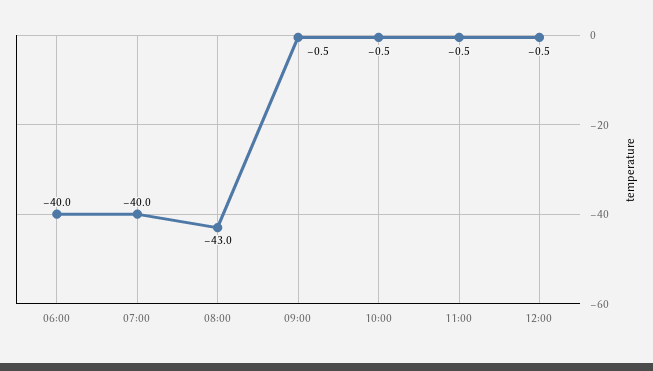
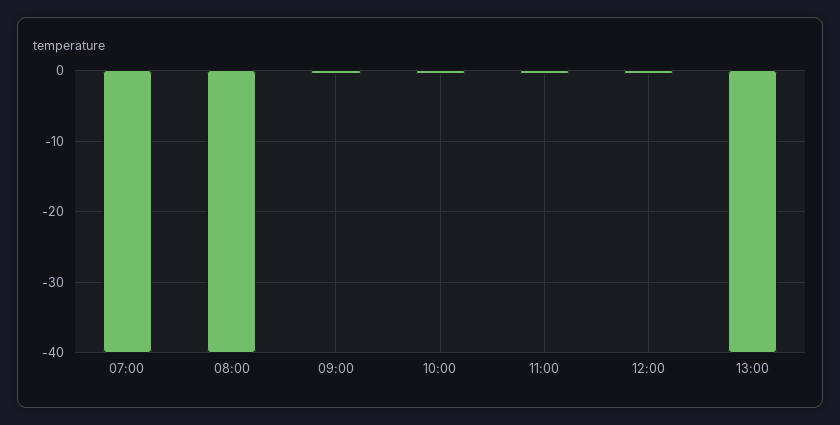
06:00: -40 -> none
08:00: -43 -> -40
13:00: none -> -40

